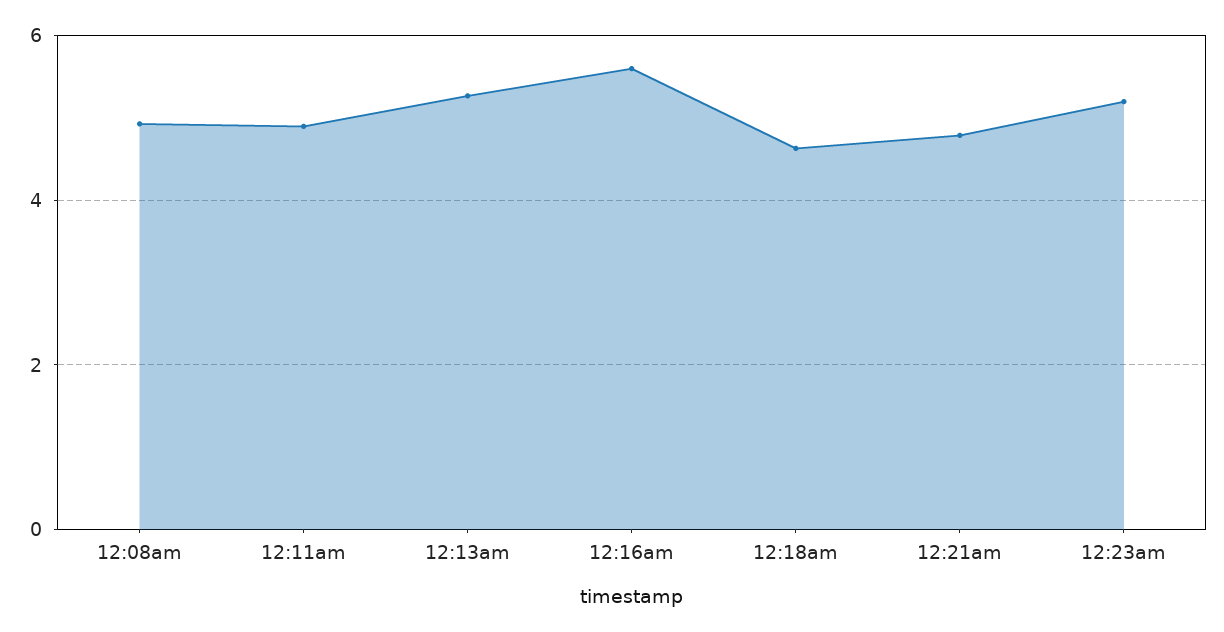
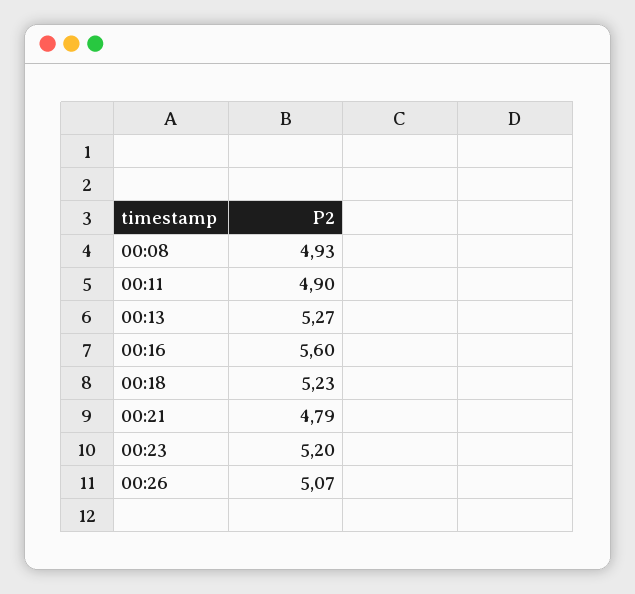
12:18am: 4.6 -> 5.23
00:26: none -> 5.07

